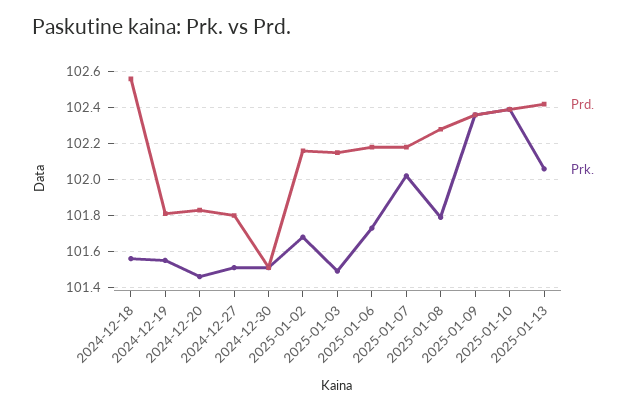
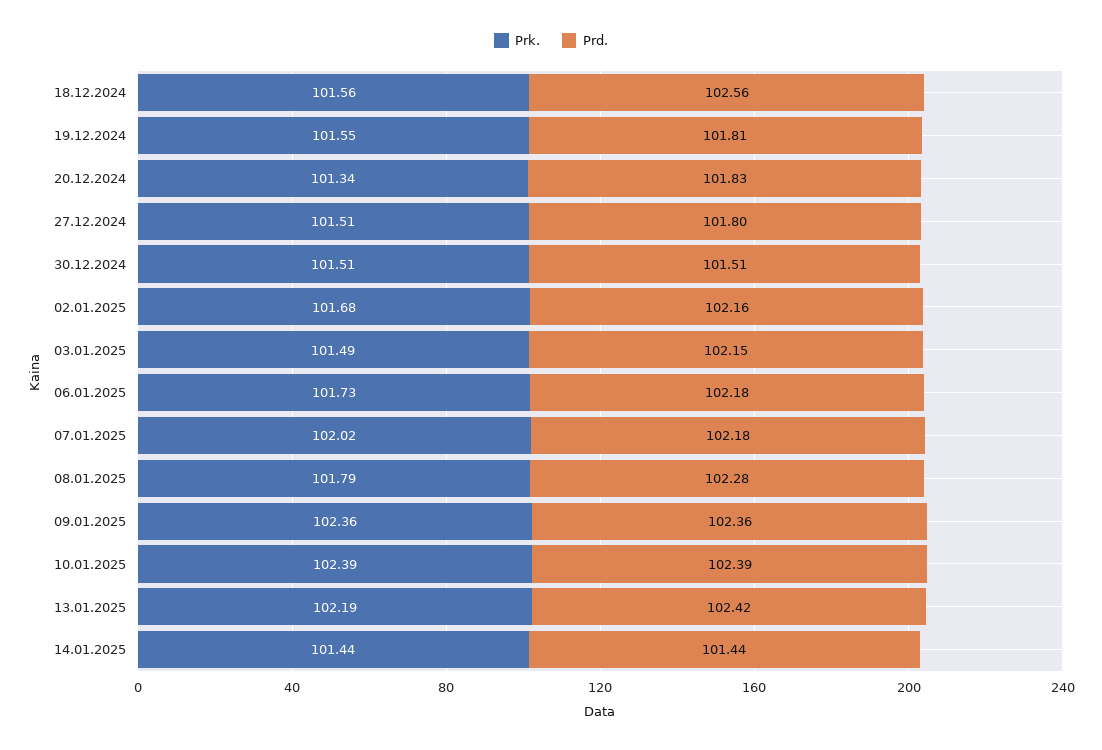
Prk., 2024-12-20: 101.45 -> 101.34
Prk., 2025-01-13: 102.05 -> 102.19
Prk., 14.01.2025: none -> 101.44
Prd., 14.01.2025: none -> 101.44

